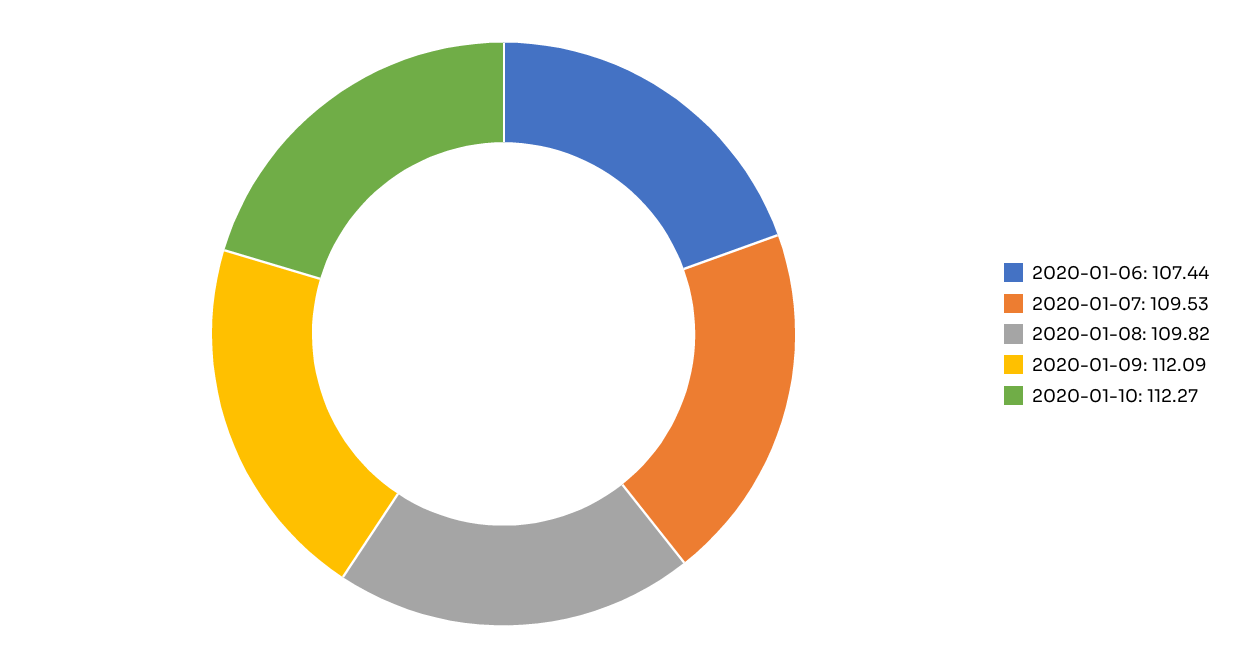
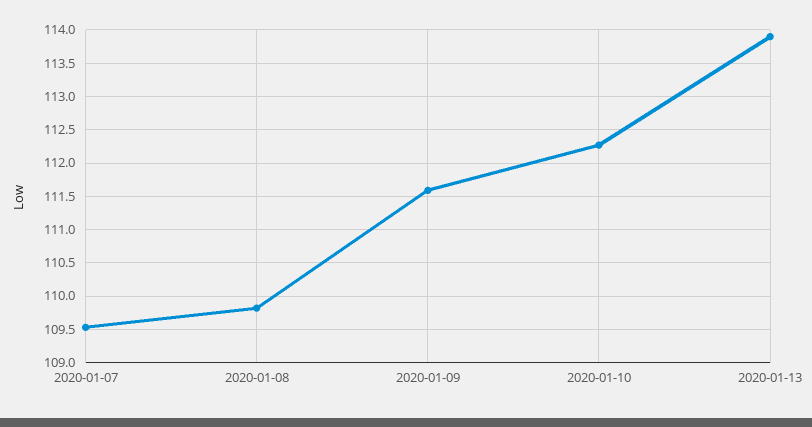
2020-01-06: 107.44 -> none
2020-01-09: 112.09 -> 111.6
2020-01-13: none -> 113.9

